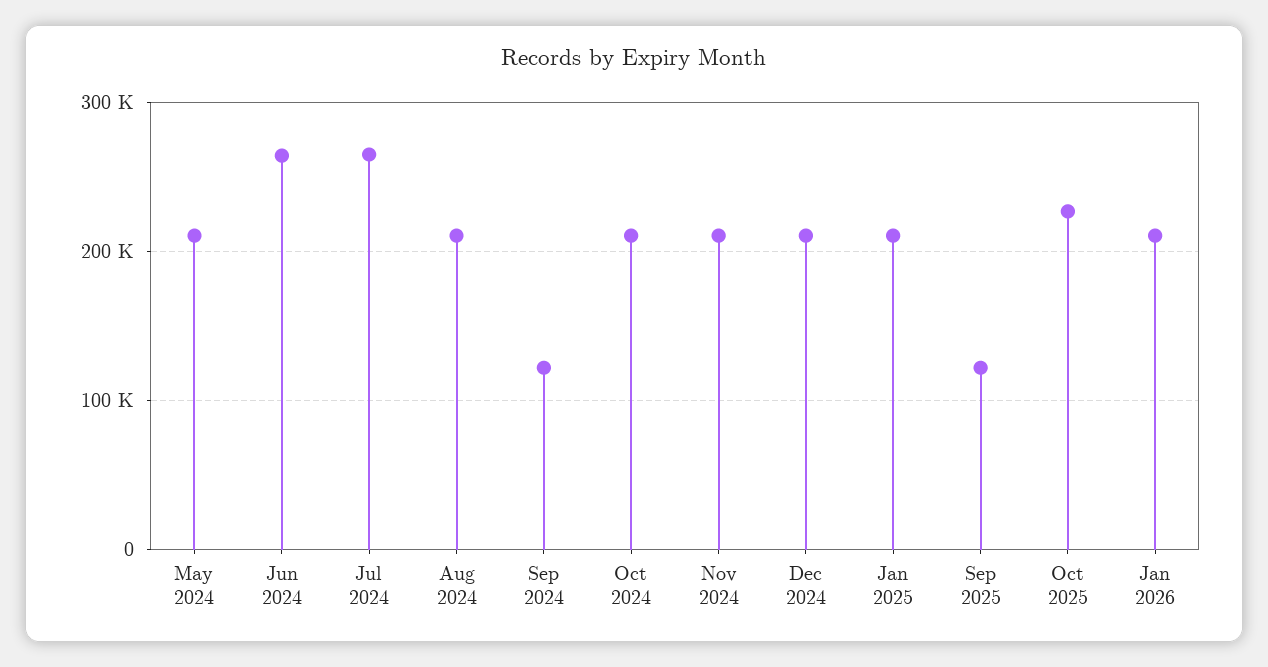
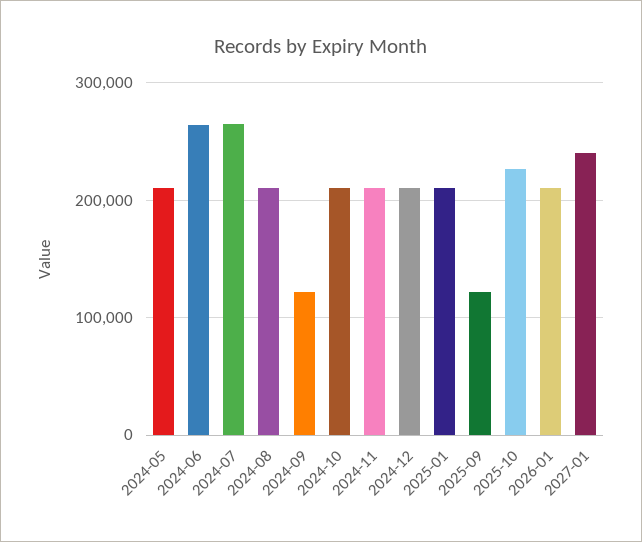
2027-01: none -> 240000

